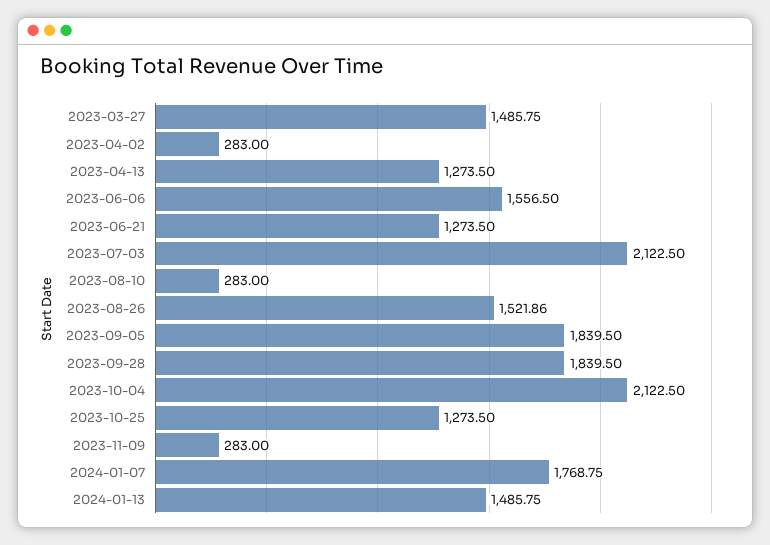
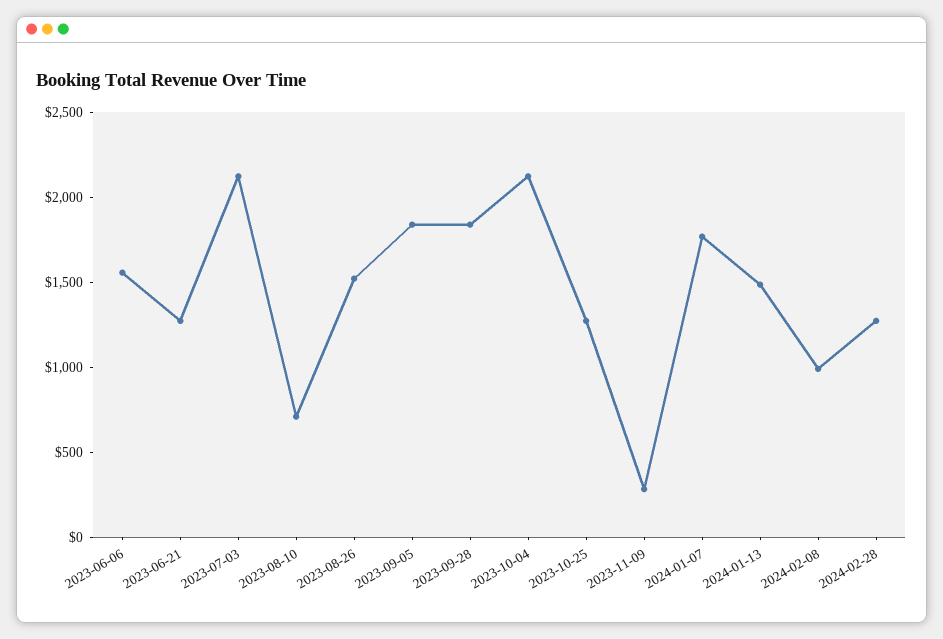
2023-03-27: 1485.75 -> none
2023-04-02: 283 -> none
2023-04-13: 1273.5 -> none
2023-08-10: 283 -> 700
2024-02-08: none -> 1000
2024-02-28: none -> 1300

